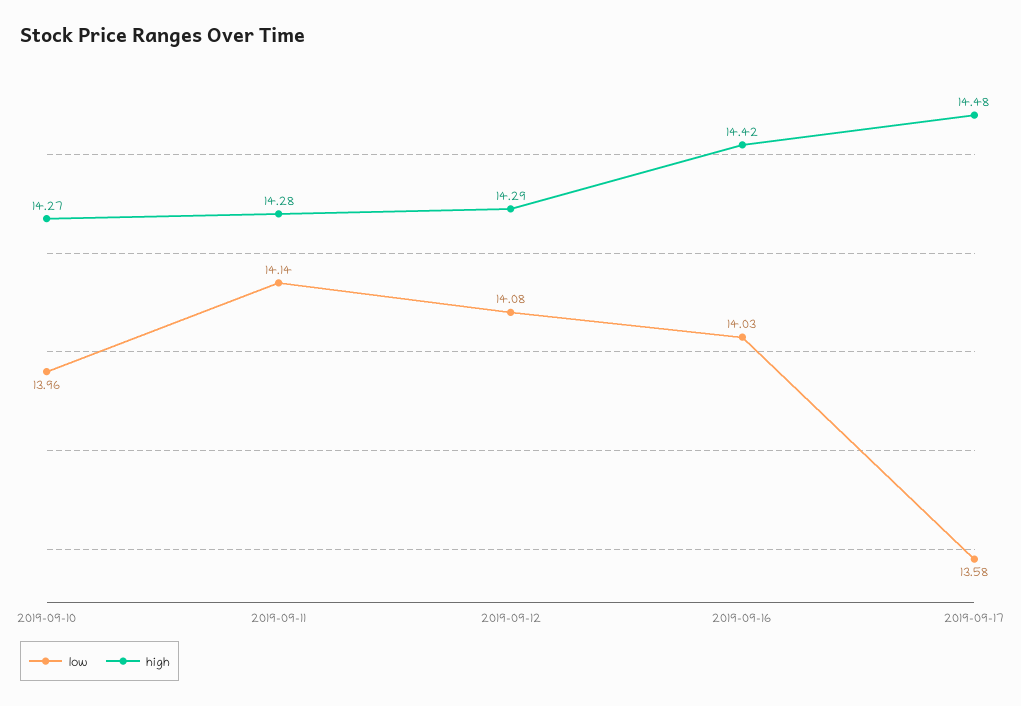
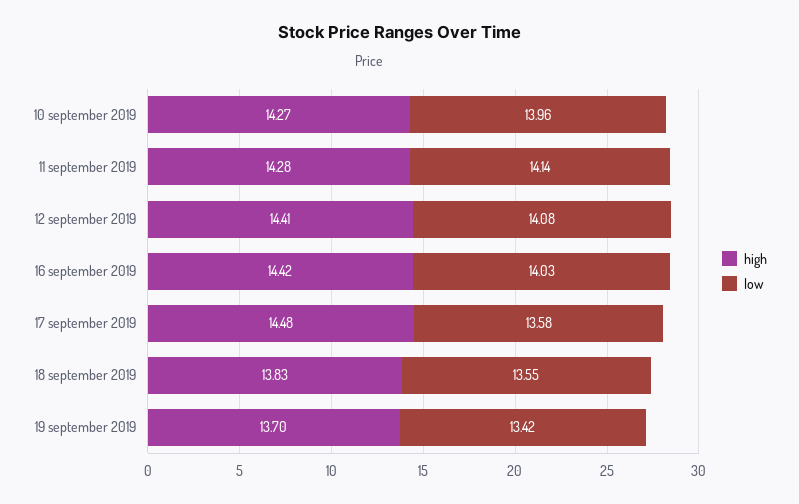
high, 2019-09-12: 14.29 -> 14.41
high, 18 september 2019: none -> 13.83
low, 18 september 2019: none -> 13.55
high, 19 september 2019: none -> 13.7
low, 19 september 2019: none -> 13.42

